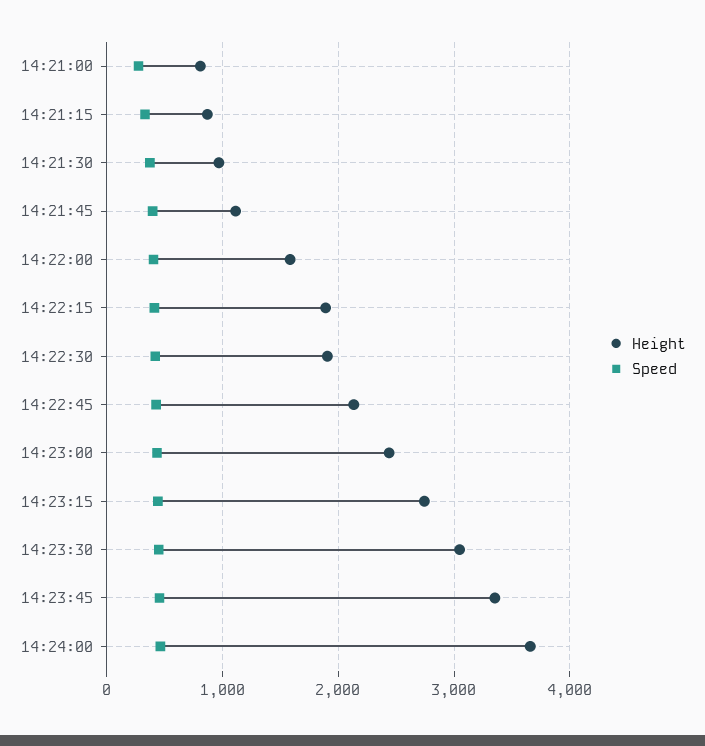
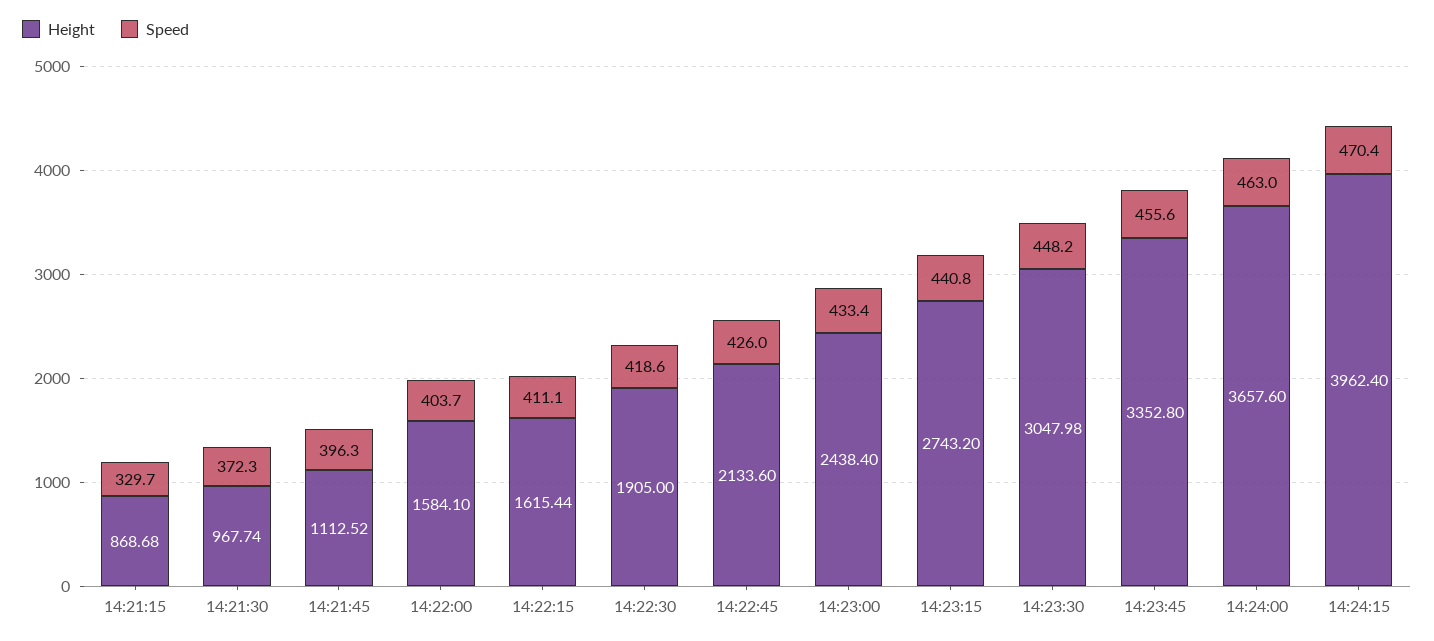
Height, 14:21:00: 800 -> none
Speed, 14:21:00: 300 -> none
Height, 14:22:15: 1900 -> 1615.44
Height, 14:24:15: none -> 3962.4
Speed, 14:24:15: none -> 470.4

